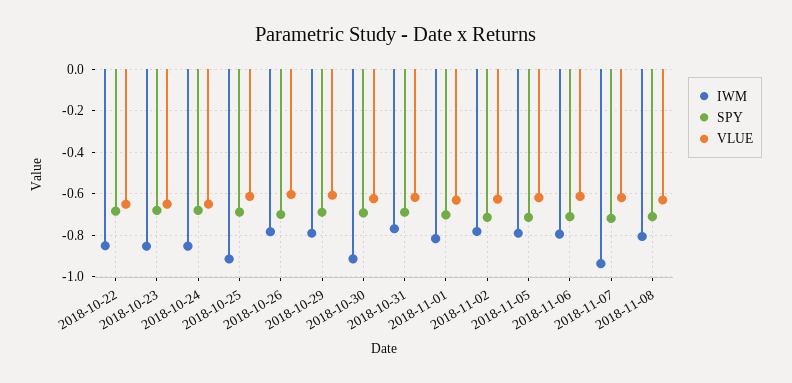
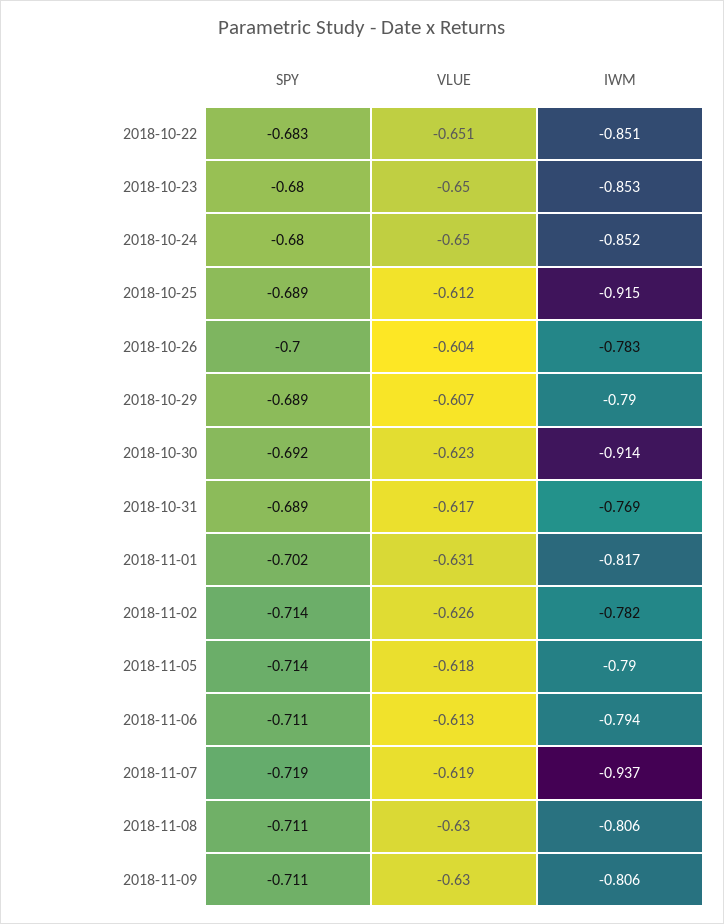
SPY, 2018-11-09: none -> -0.711
VLUE, 2018-11-09: none -> -0.63
IWM, 2018-11-09: none -> -0.806

